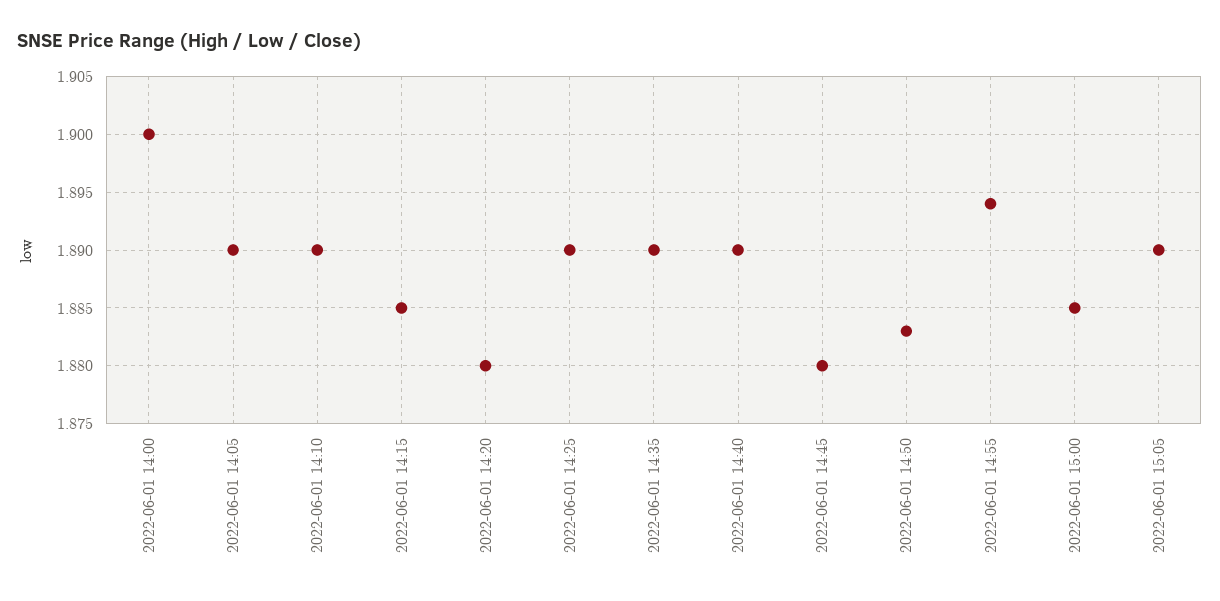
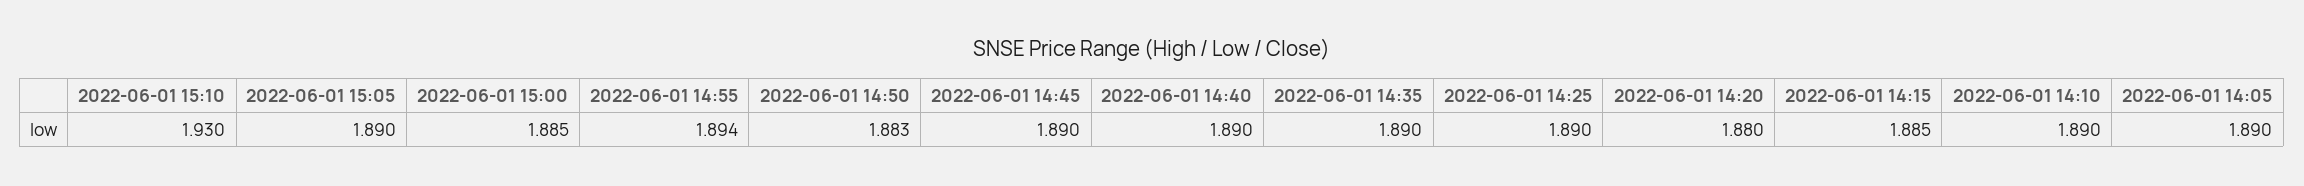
2022-06-01 14:00: 1.9 -> none
2022-06-01 14:45: 1.88 -> 1.89
2022-06-01 15:10: none -> 1.93

